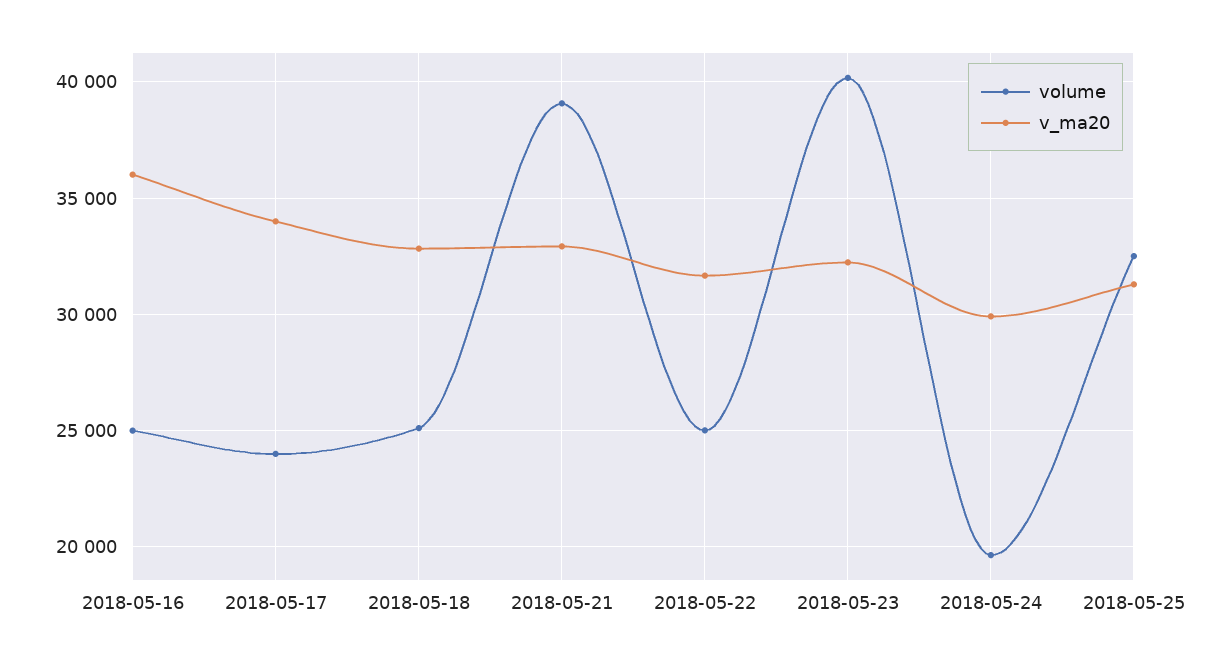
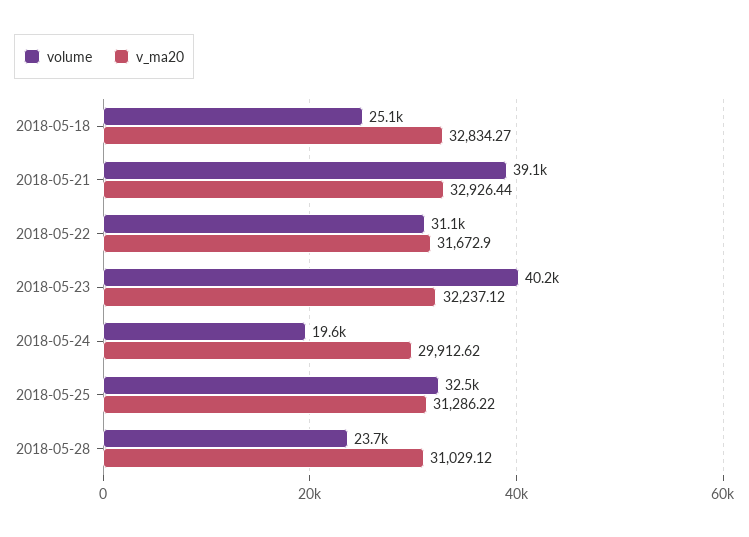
volume, 2018-05-16: 25000 -> none
v_ma20, 2018-05-16: 36000 -> none
volume, 2018-05-17: 24000 -> none
v_ma20, 2018-05-17: 34000 -> none
volume, 2018-05-22: 25000 -> 31100
volume, 2018-05-28: none -> 23700
v_ma20, 2018-05-28: none -> 31029.12

